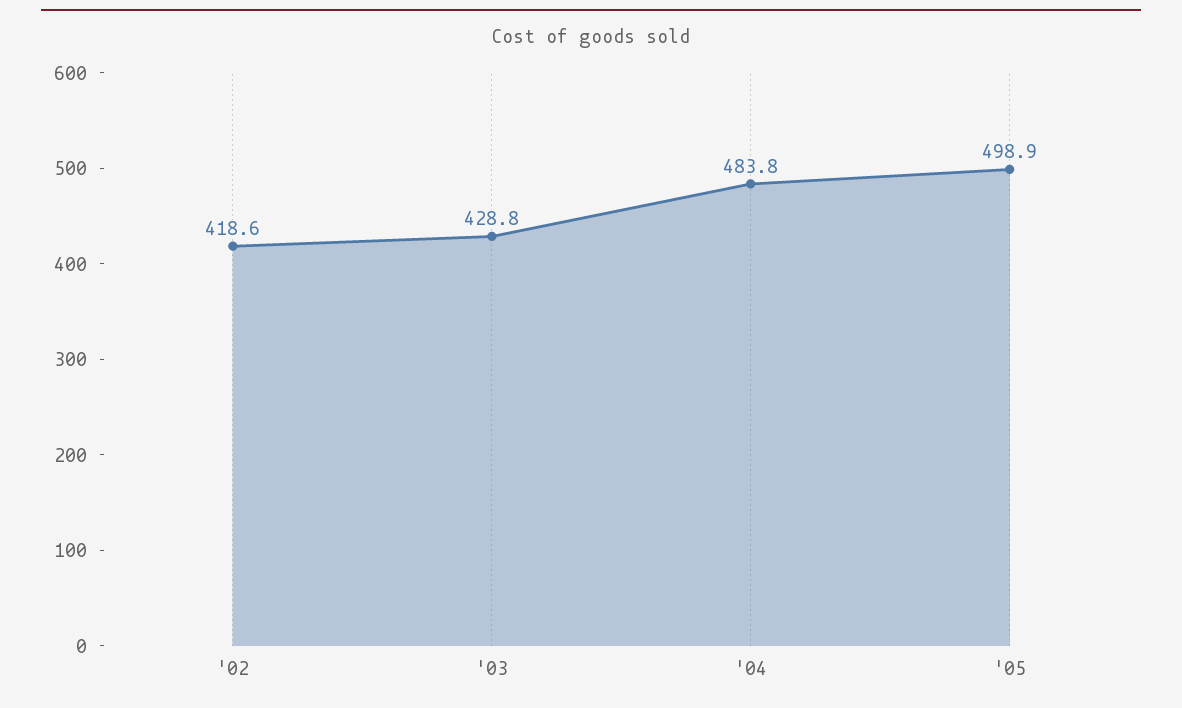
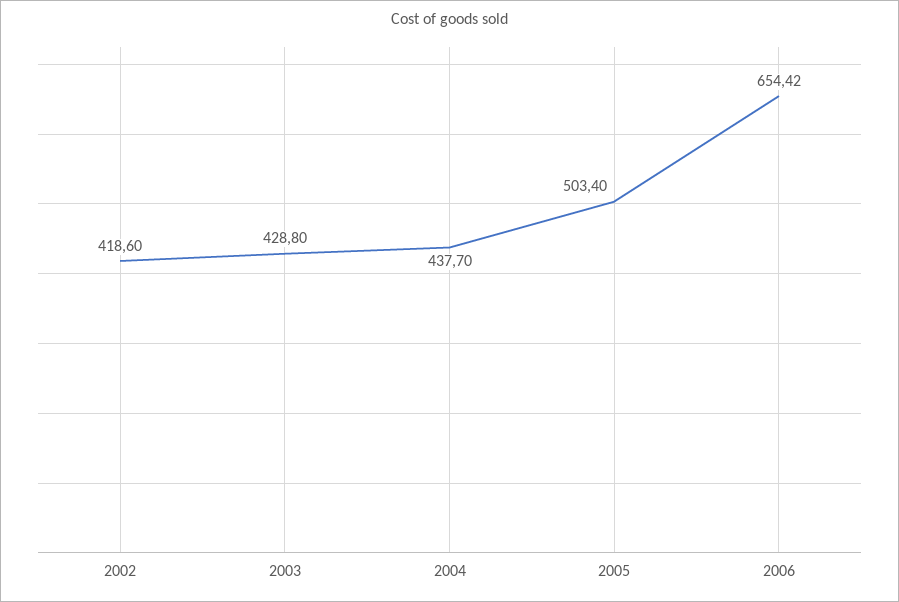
'04: 483.8 -> 437.7
'05: 498.9 -> 503.4
2006: none -> 654.42

